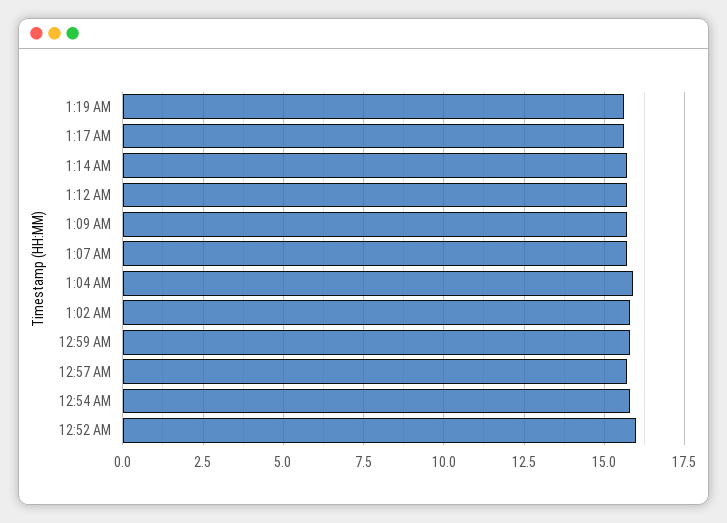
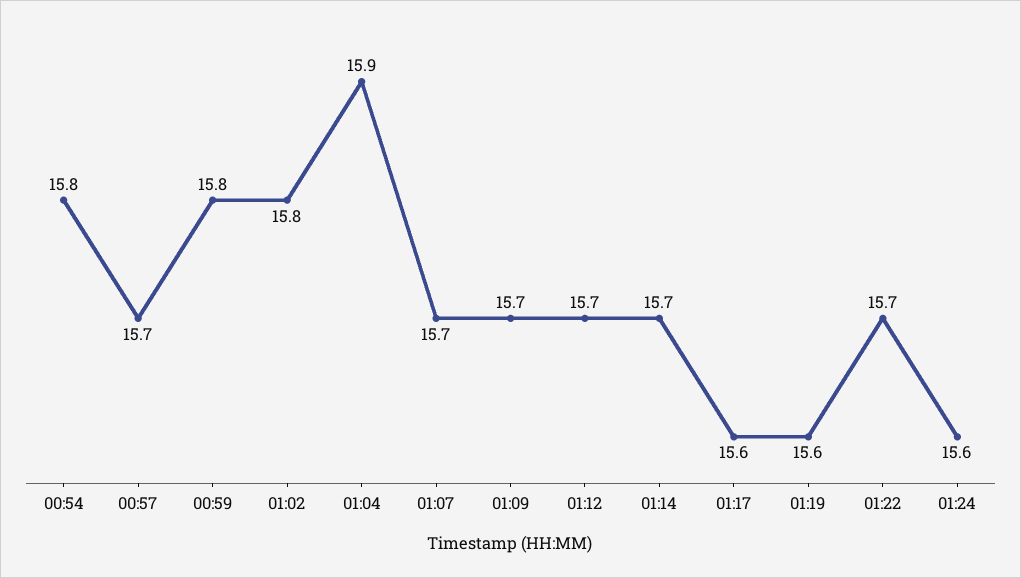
12:52 AM: 16 -> none
01:22: none -> 15.7
01:24: none -> 15.6

